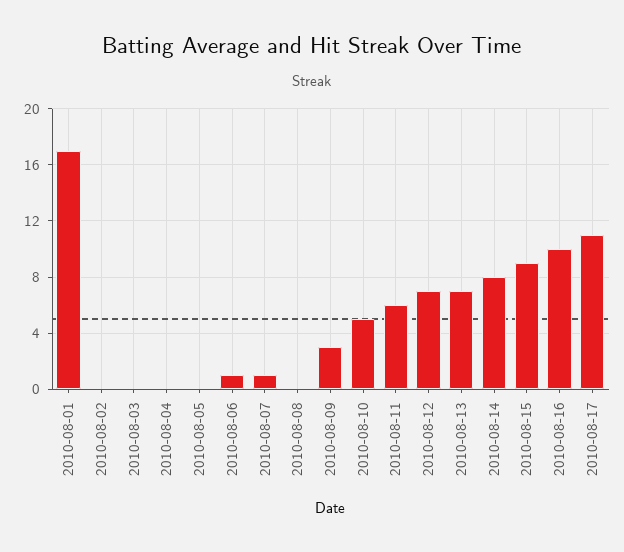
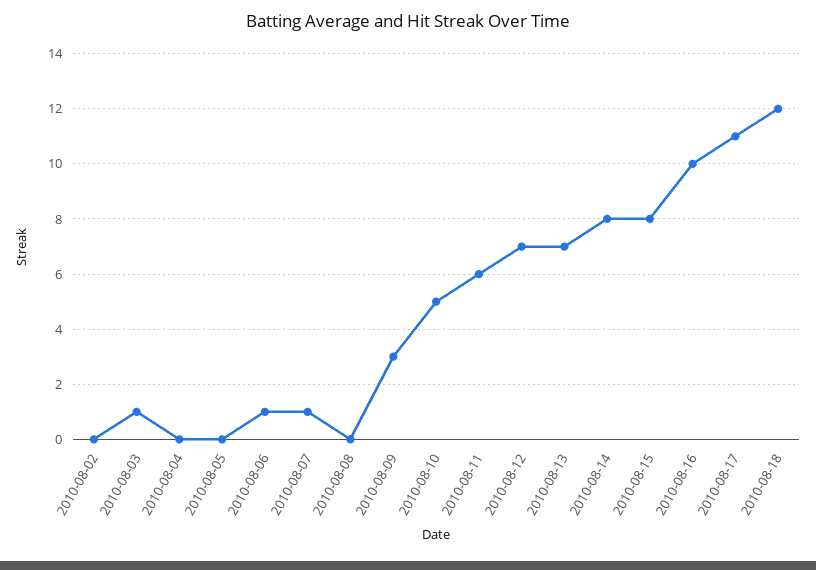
2010-08-01: 17 -> none
2010-08-03: 0 -> 1
2010-08-15: 9 -> 8
2010-08-18: none -> 12

